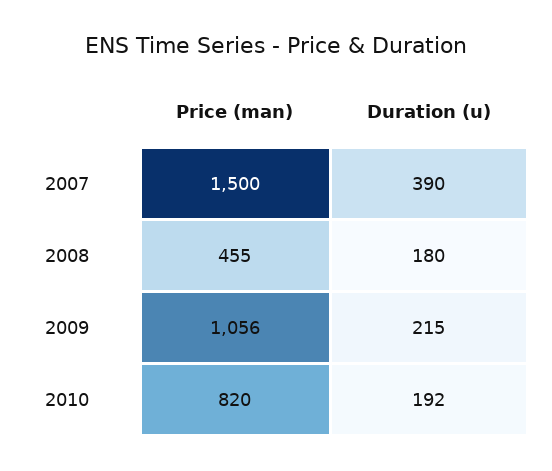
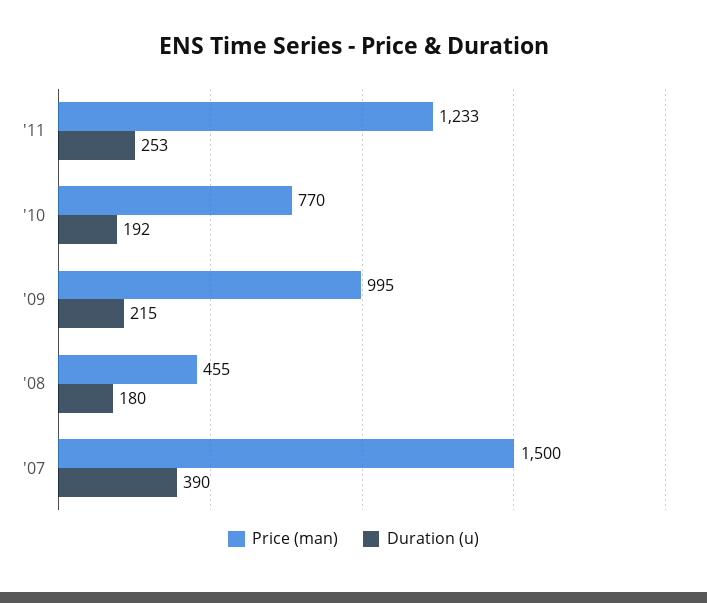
Price (man), 2009: 1056 -> 995
Price (man), 2010: 820 -> 770
Price (man), '11: none -> 1233
Duration (u), '11: none -> 253

